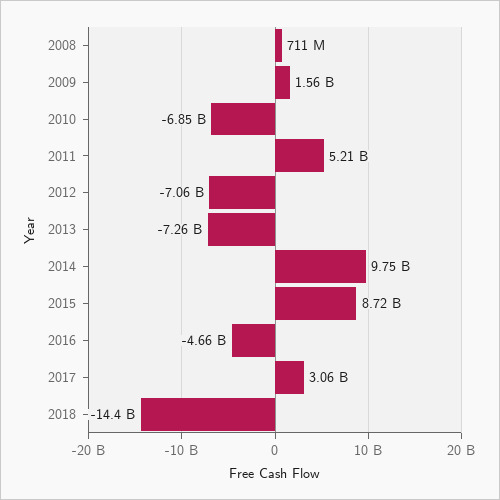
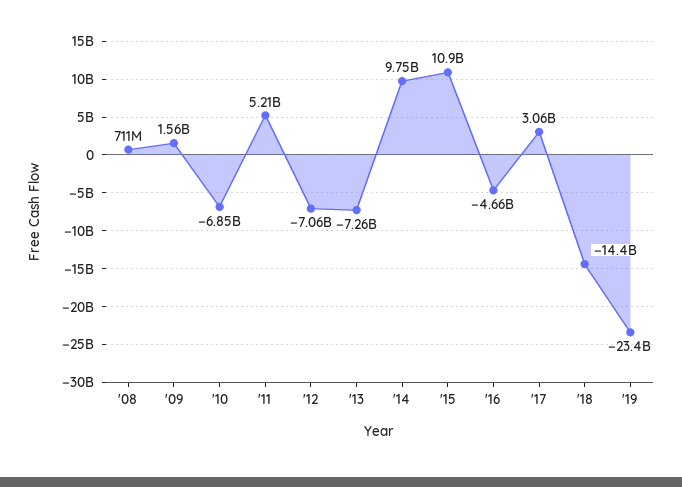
2015: 8720000000 -> 10900000000
'19: none -> -23400000000

